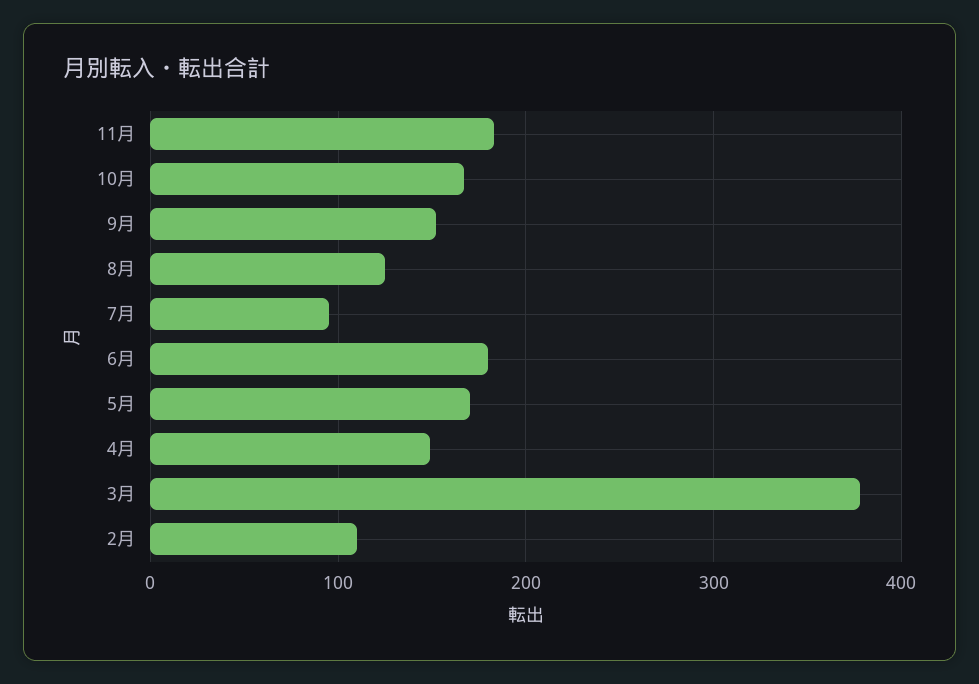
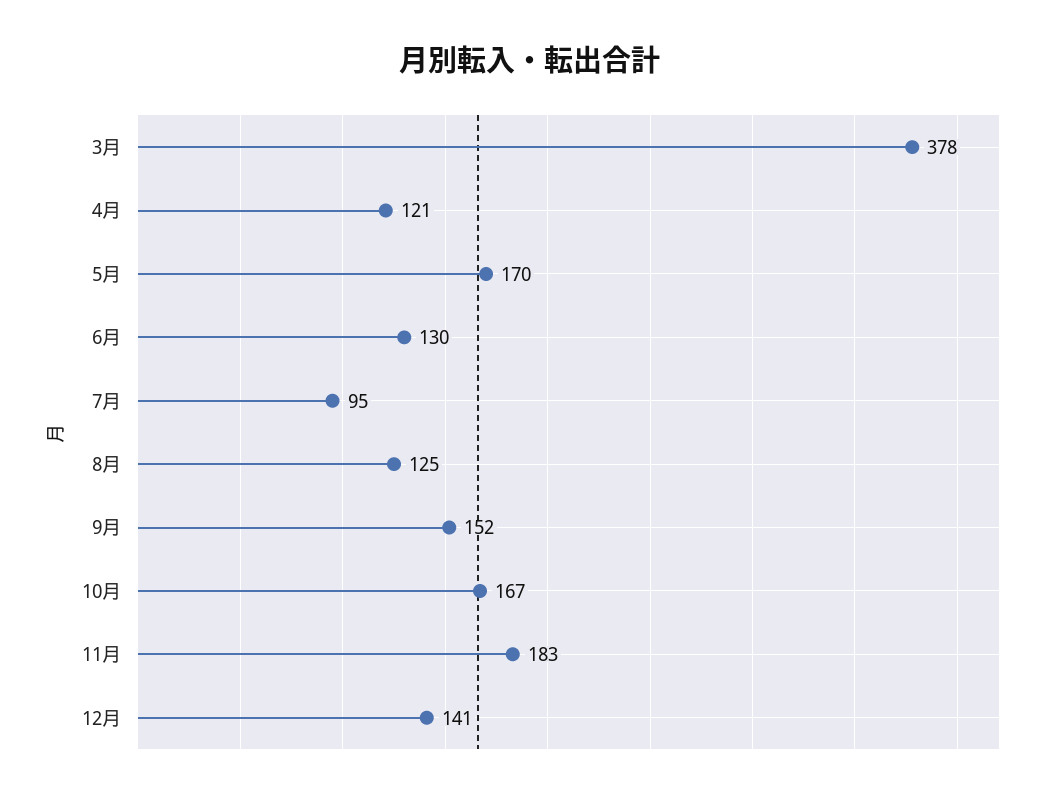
6月: 180 -> 130
4月: 150 -> 121
2月: 110 -> none
12月: none -> 141

